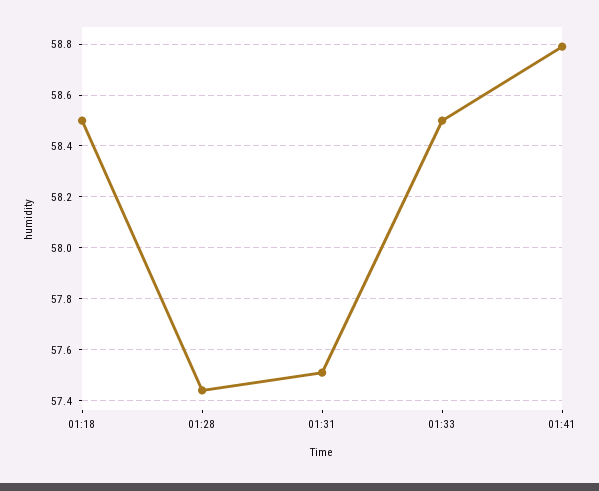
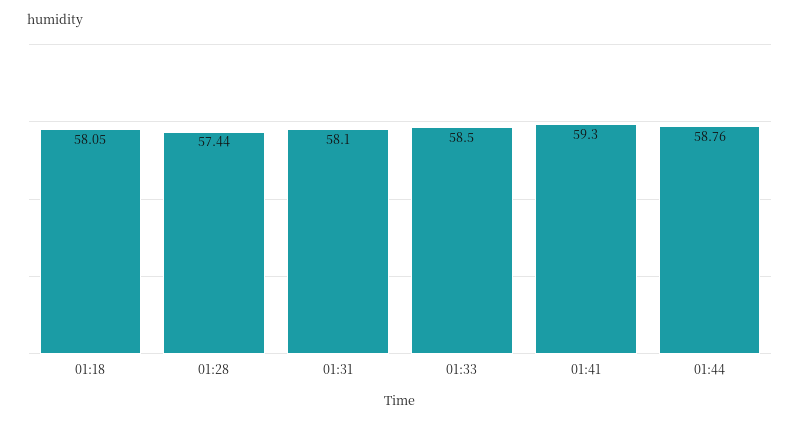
01:18: 58.5 -> 58.05
01:31: 57.5 -> 58.1
01:41: 58.8 -> 59.3
01:44: none -> 58.76

